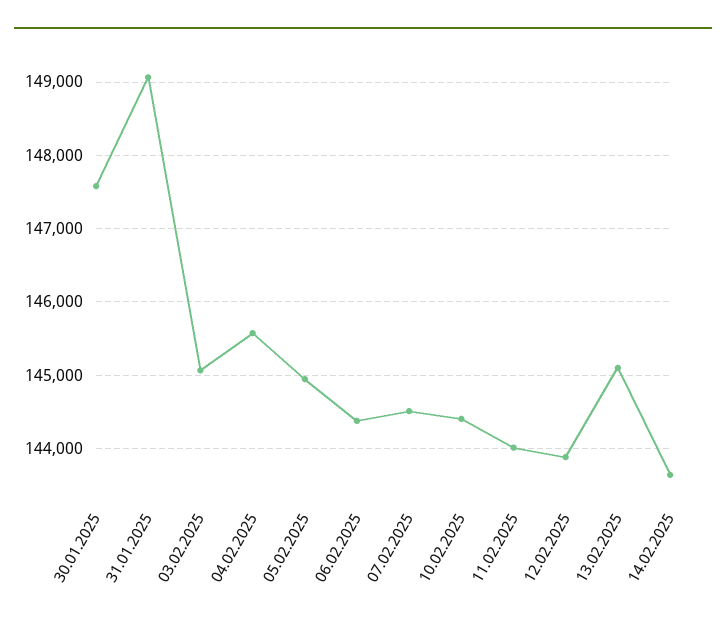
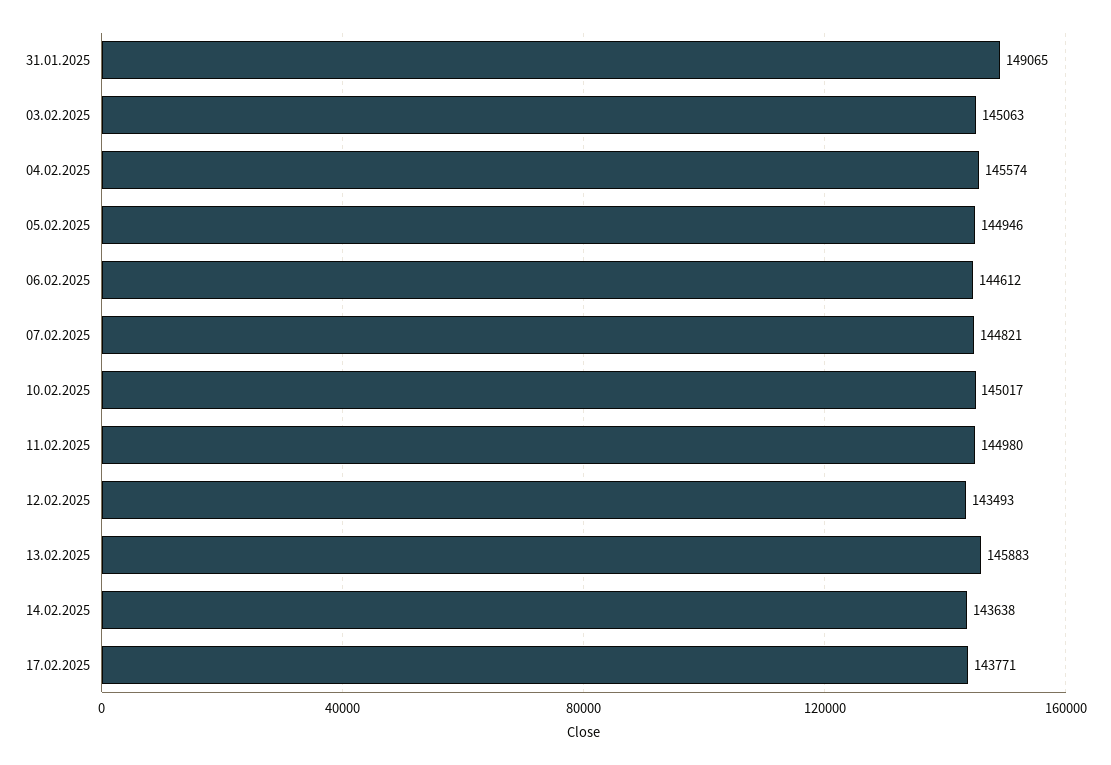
30.01.2025: 147600 -> none
06.02.2025: 144400 -> 144612
07.02.2025: 144500 -> 144821
10.02.2025: 144400 -> 145017
11.02.2025: 144000 -> 144980
12.02.2025: 143900 -> 143493
13.02.2025: 145100 -> 145883
17.02.2025: none -> 143771

